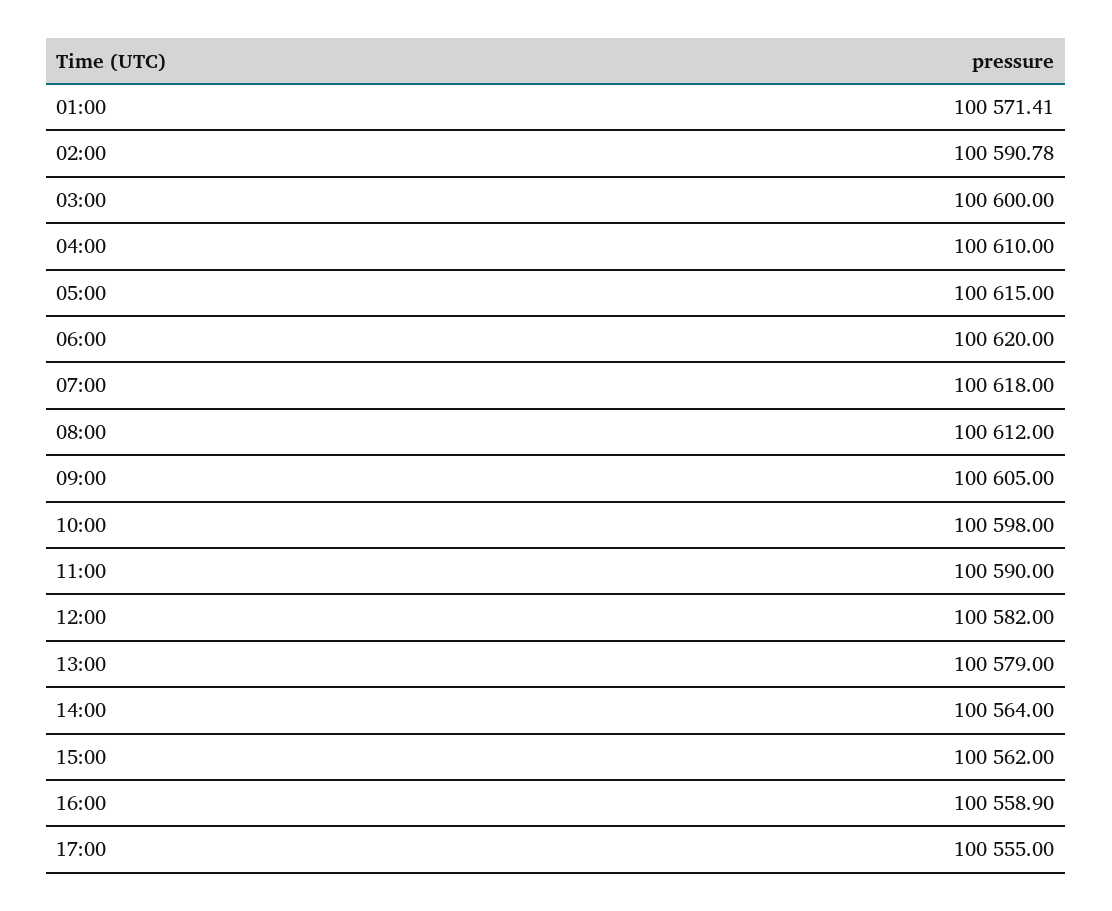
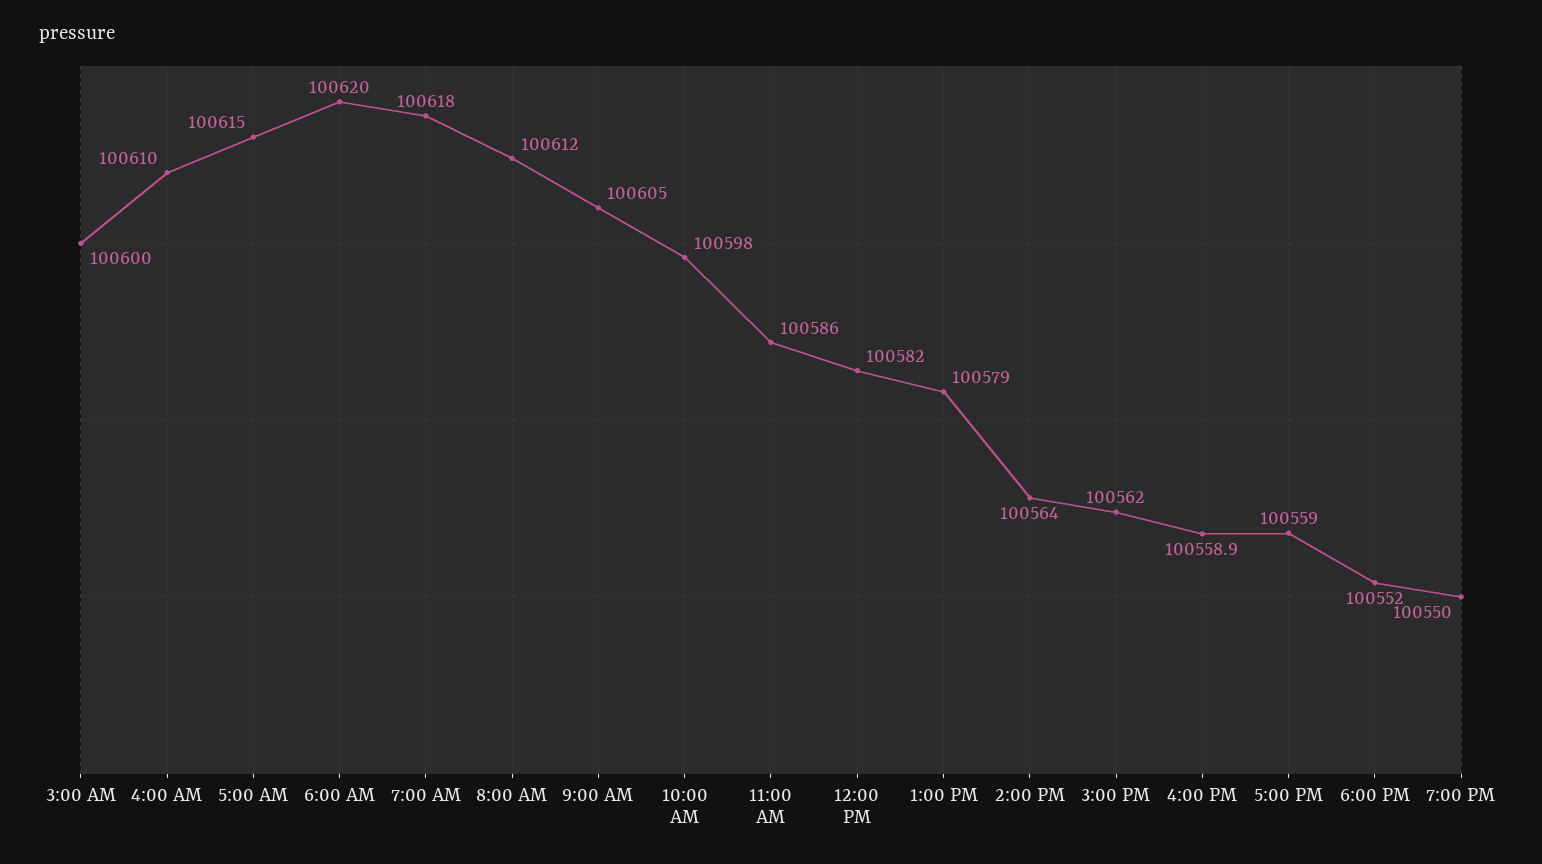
01:00: 100571.41 -> none
02:00: 100590.78 -> none
11:00: 100590 -> 100586
17:00: 100555 -> 100559
6:00 PM: none -> 100552
7:00 PM: none -> 100550

